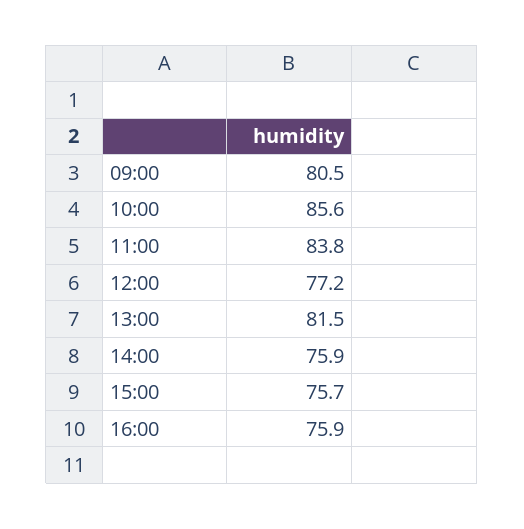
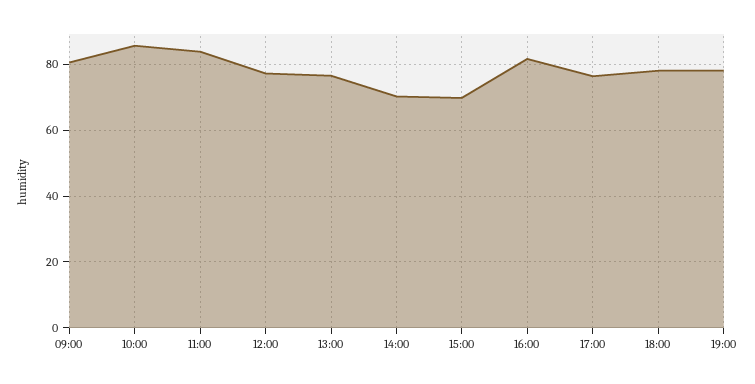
13:00: 81.5 -> 76
14:00: 75.9 -> 70
15:00: 75.7 -> 70
16:00: 75.9 -> 82
17:00: none -> 76
18:00: none -> 78
19:00: none -> 78

